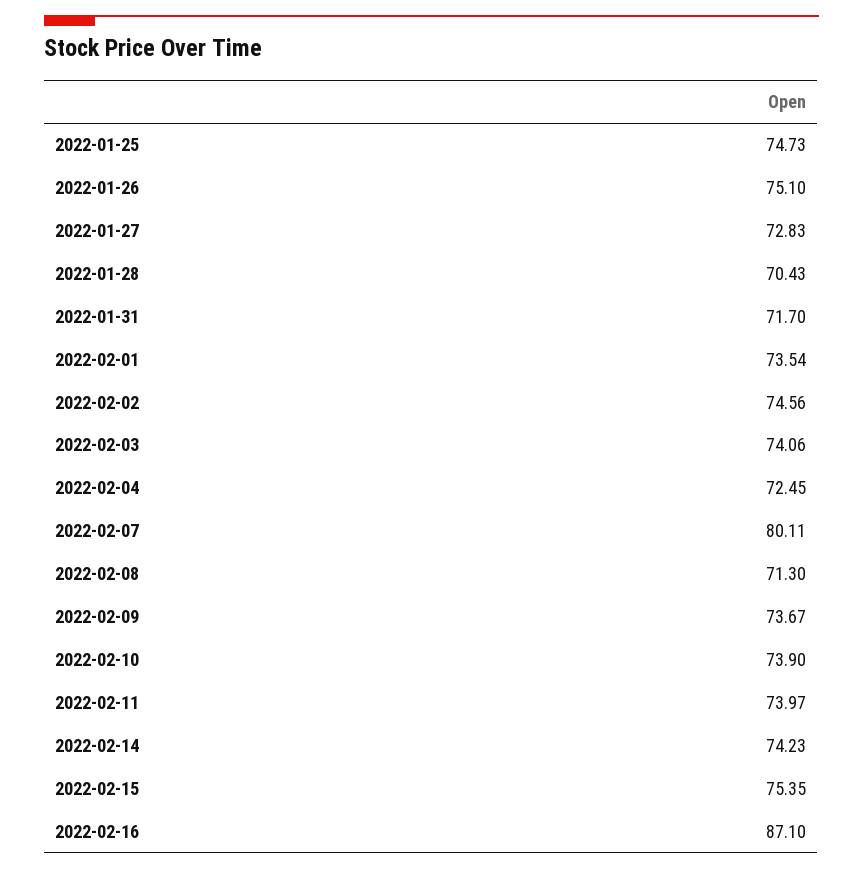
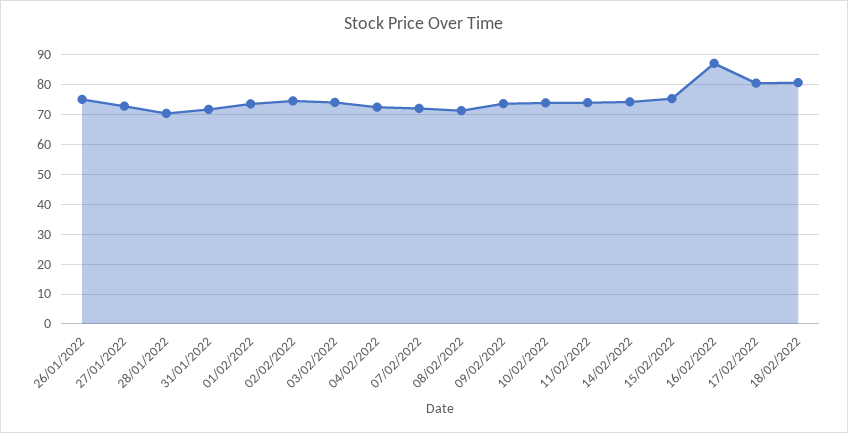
2022-01-25: 74.73 -> none
2022-02-07: 80.11 -> 72.5
17/02/2022: none -> 80
18/02/2022: none -> 80

